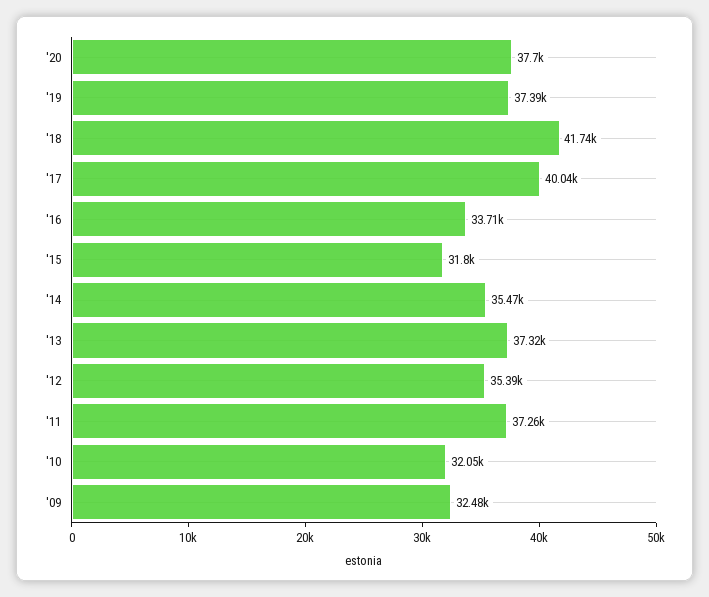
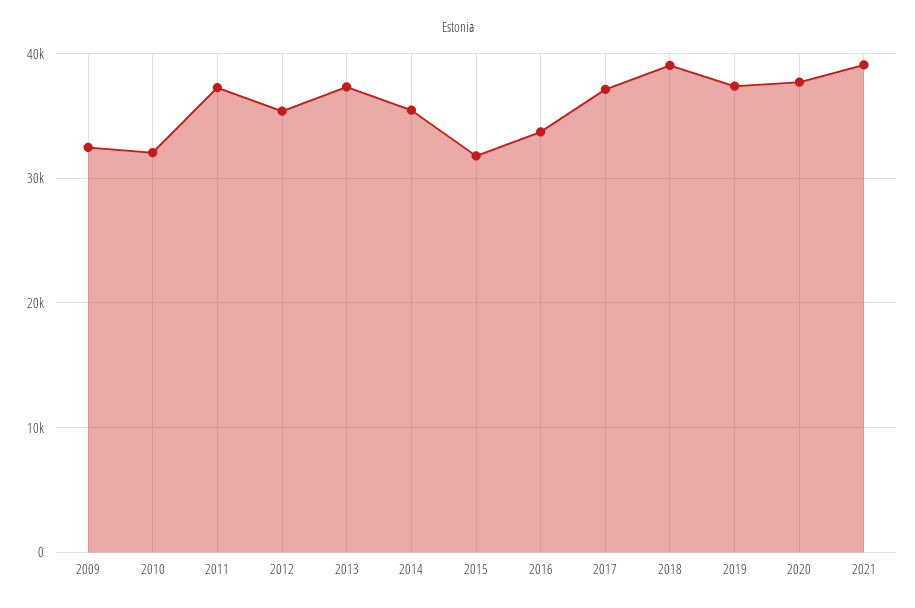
'18: 41740 -> 39000
'17: 40040 -> 37000
2021: none -> 39000

